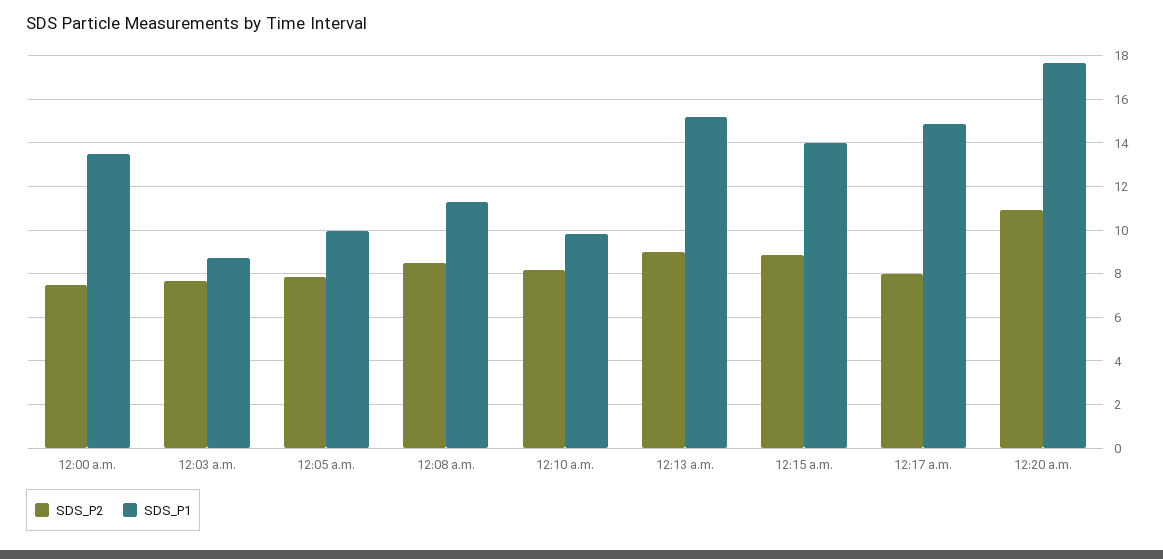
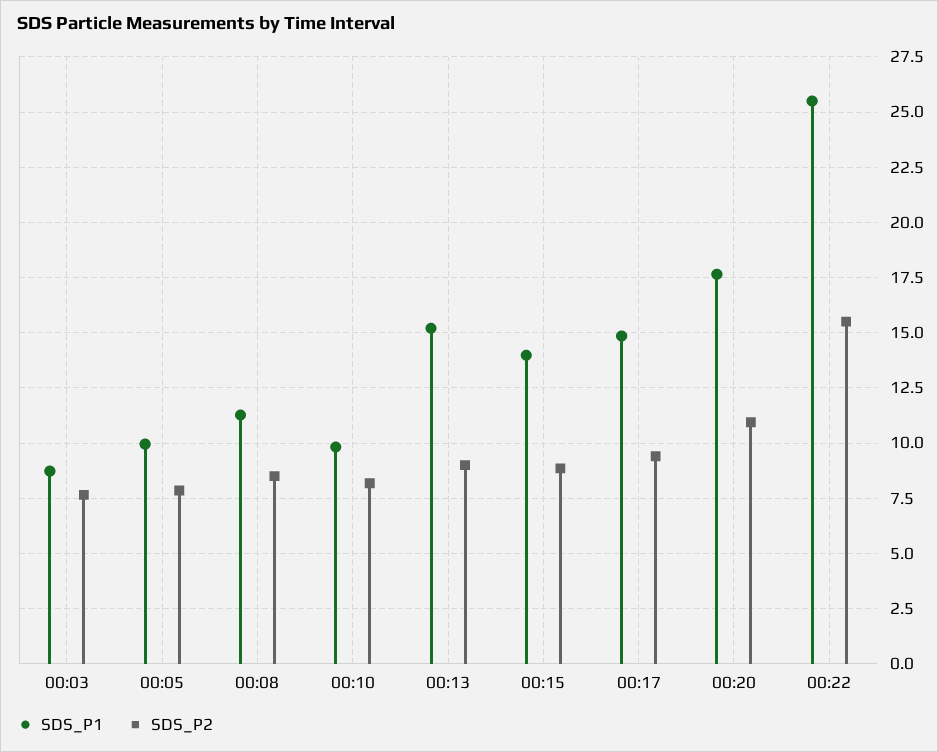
SDS_P2, 12:00 a.m.: 7.5 -> none
SDS_P1, 12:00 a.m.: 13.5 -> none
SDS_P2, 12:17 a.m.: 8 -> 9.5
SDS_P1, 00:22: none -> 25.5
SDS_P2, 00:22: none -> 15.5

